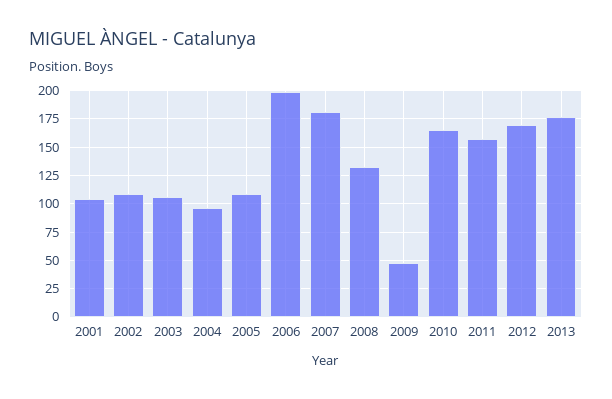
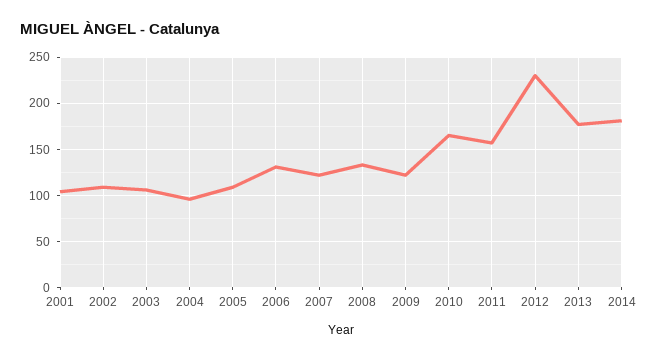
2006: 200 -> 130
2007: 175 -> 120
2009: 50 -> 120
2012: 175 -> 230
2014: none -> 180

